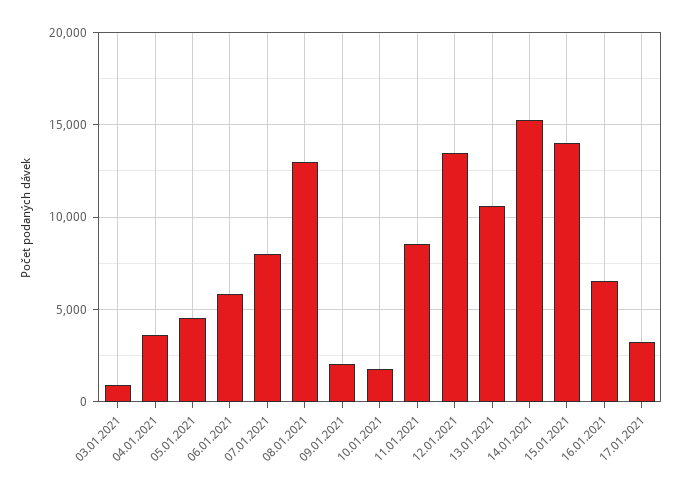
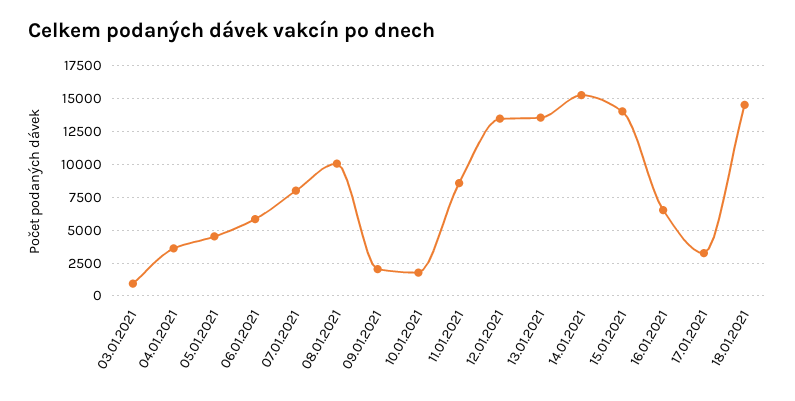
08.01.2021: 13000 -> 10000
13.01.2021: 10500 -> 13500
18.01.2021: none -> 14500

